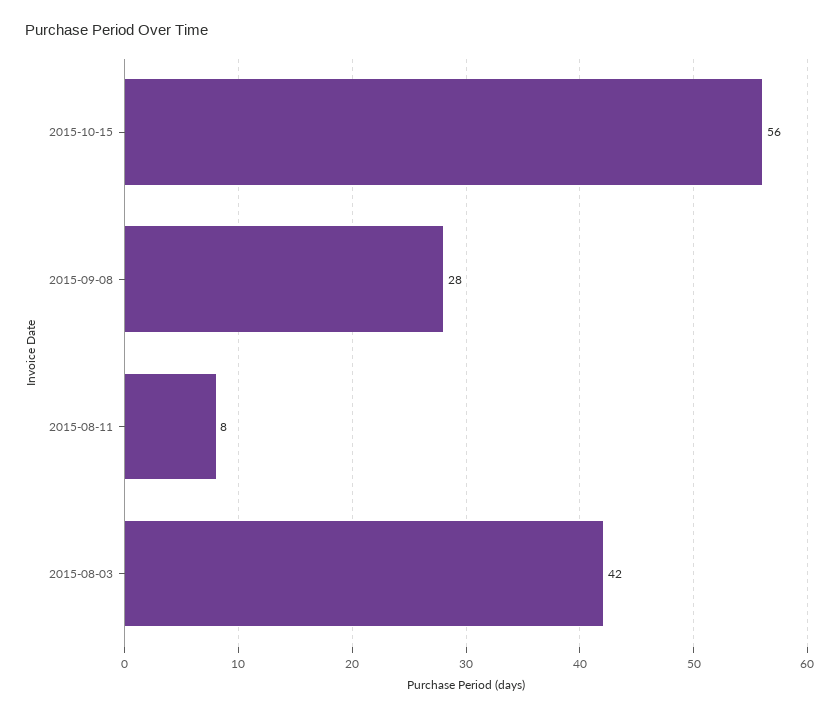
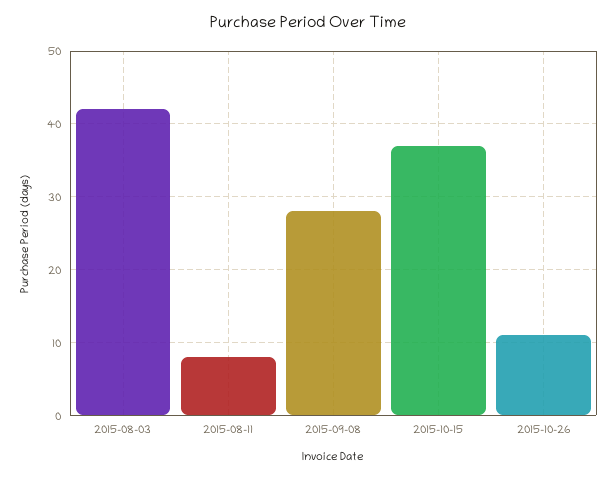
2015-10-15: 56 -> 37
2015-10-26: none -> 11

